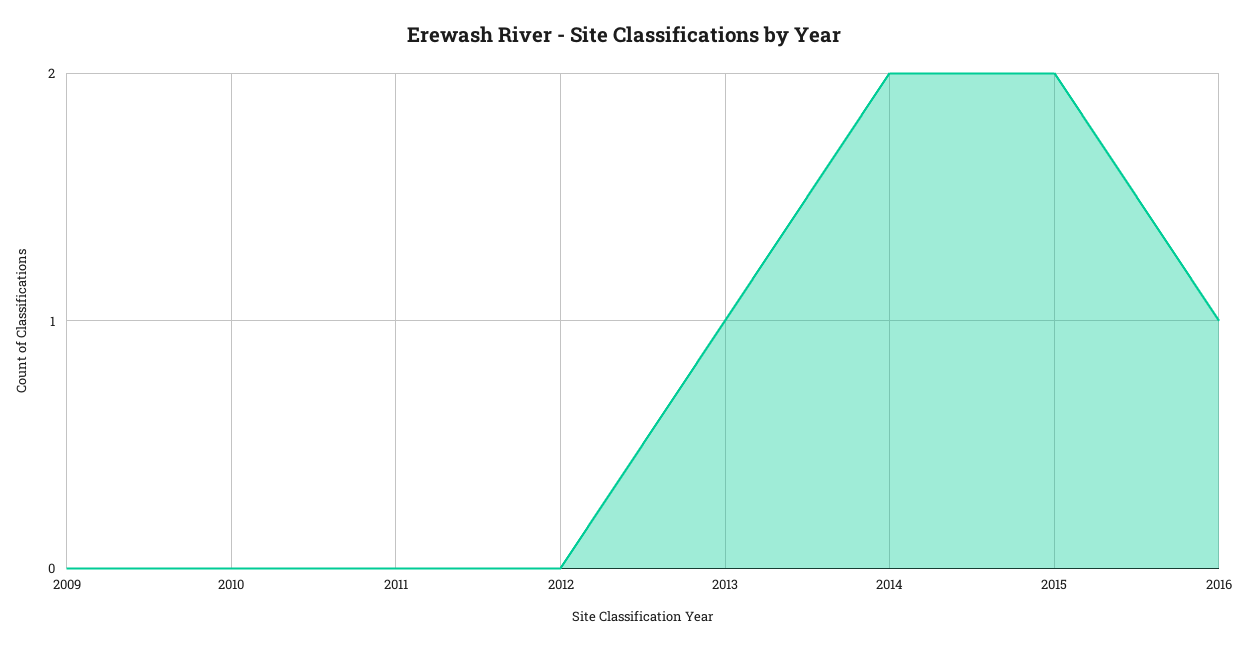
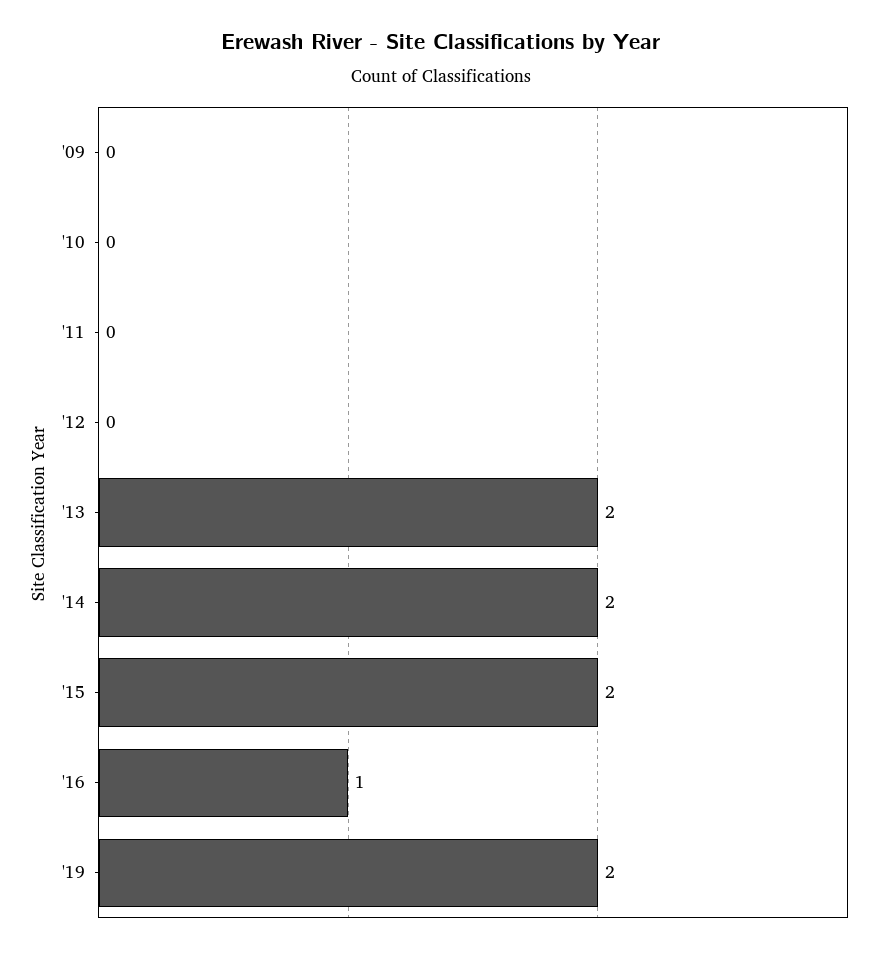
2013: 1 -> 2
'19: none -> 2

